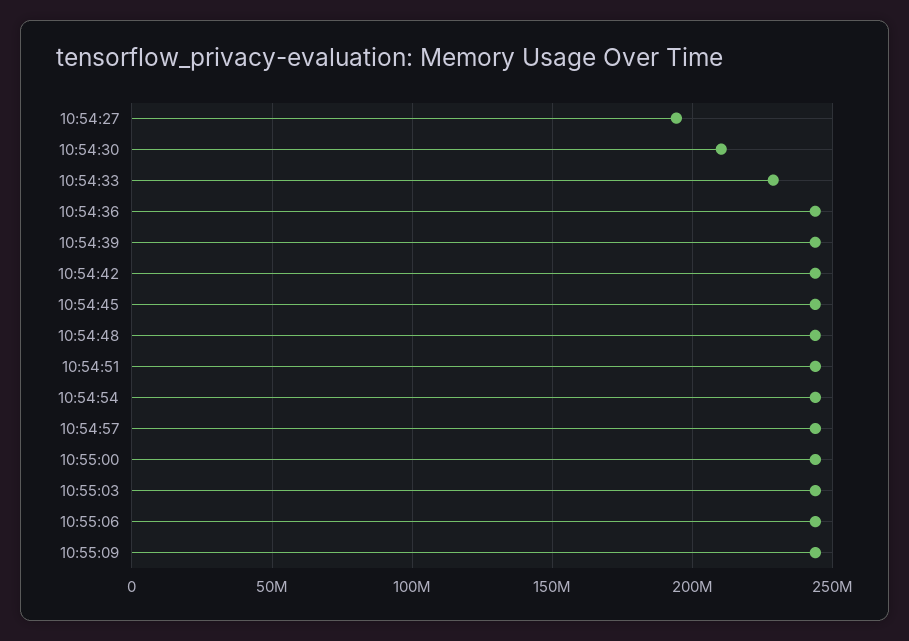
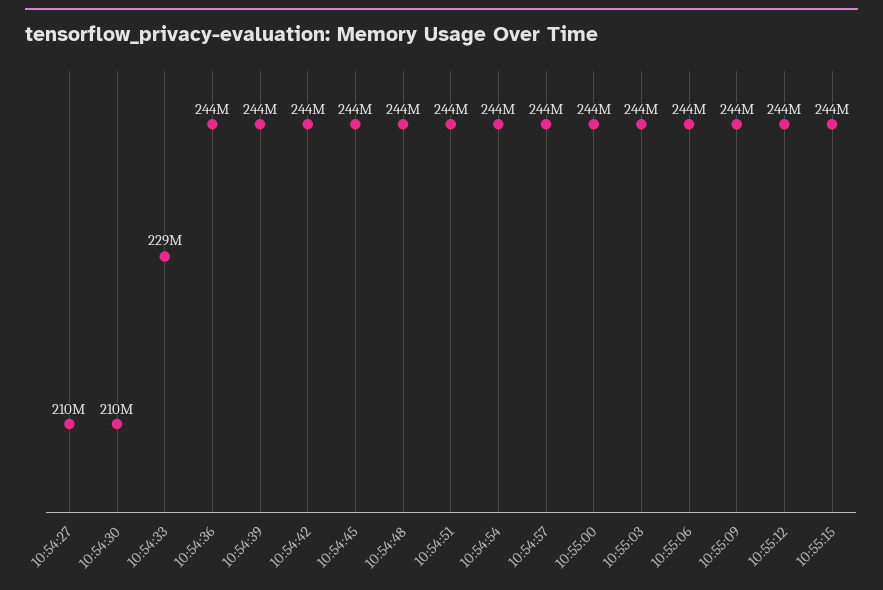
10:54:27: 195000000 -> 210000000
10:55:12: none -> 244000000
10:55:15: none -> 244000000

